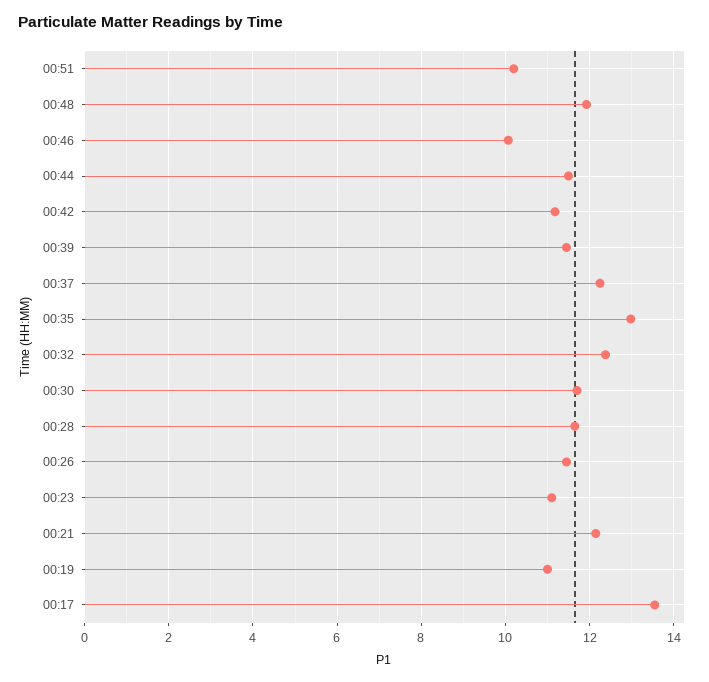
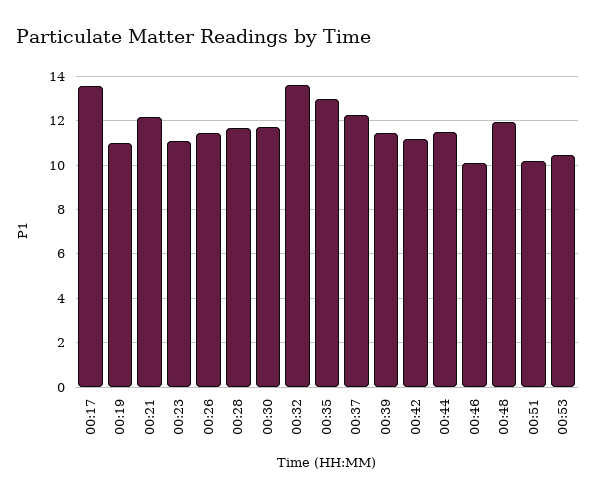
00:32: 12.4 -> 13.5
00:53: none -> 10.5

